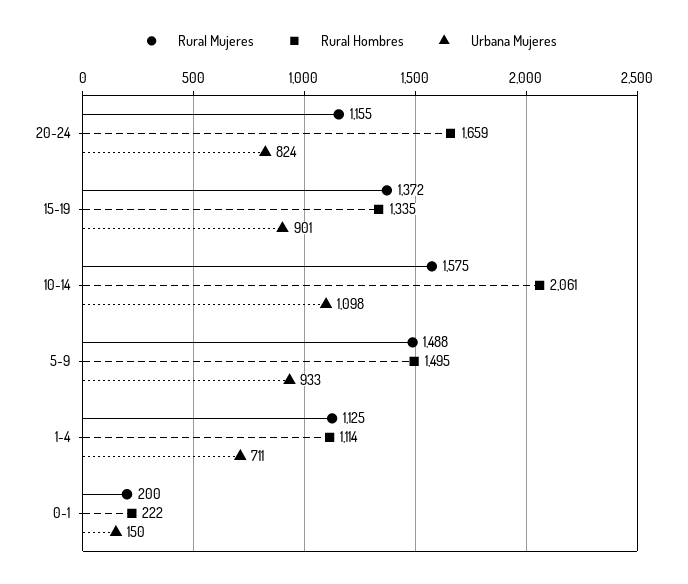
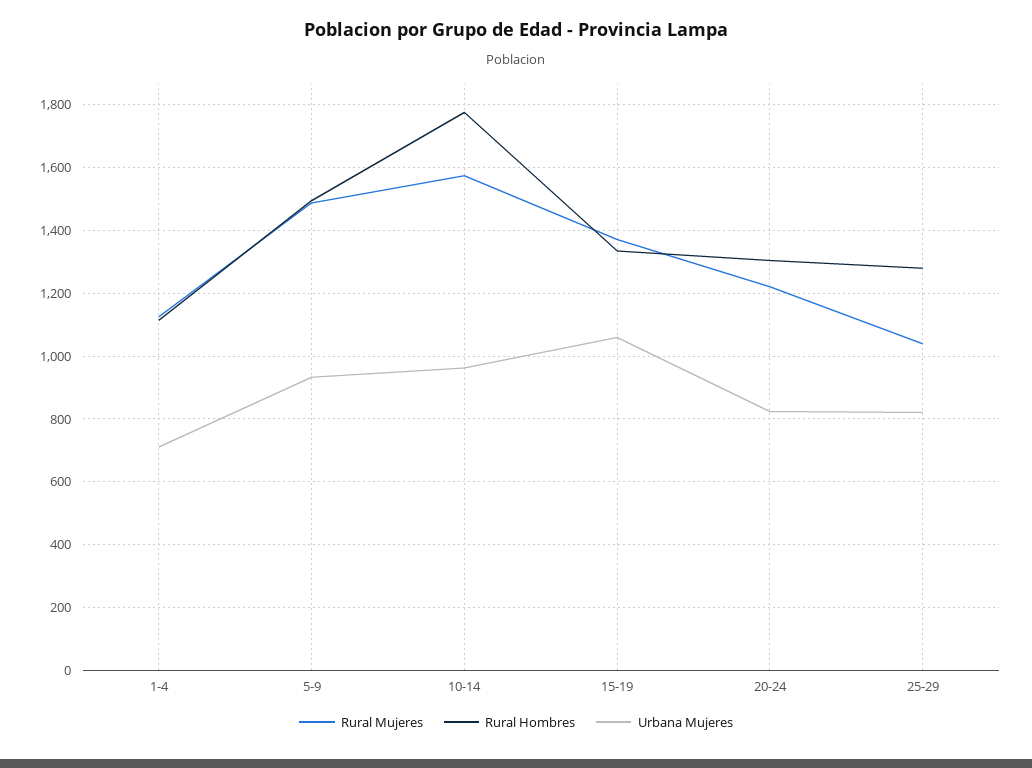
Rural Mujeres, 20-24: 1155 -> 1220
Rural Hombres, 20-24: 1659 -> 1300
Urbana Mujeres, 15-19: 901 -> 1060
Rural Hombres, 10-14: 2061 -> 1780
Urbana Mujeres, 10-14: 1098 -> 960
Rural Mujeres, 0-1: 200 -> none
Rural Hombres, 0-1: 222 -> none
Urbana Mujeres, 0-1: 150 -> none
Rural Mujeres, 25-29: none -> 1040
Rural Hombres, 25-29: none -> 1280
Urbana Mujeres, 25-29: none -> 820

